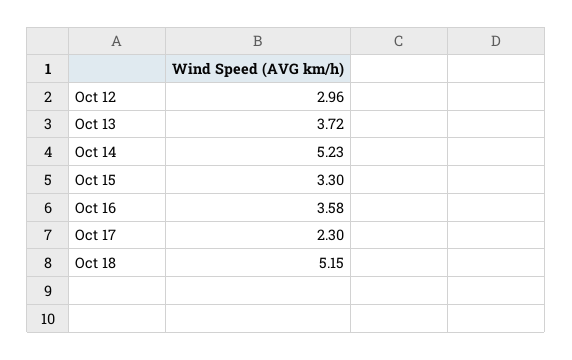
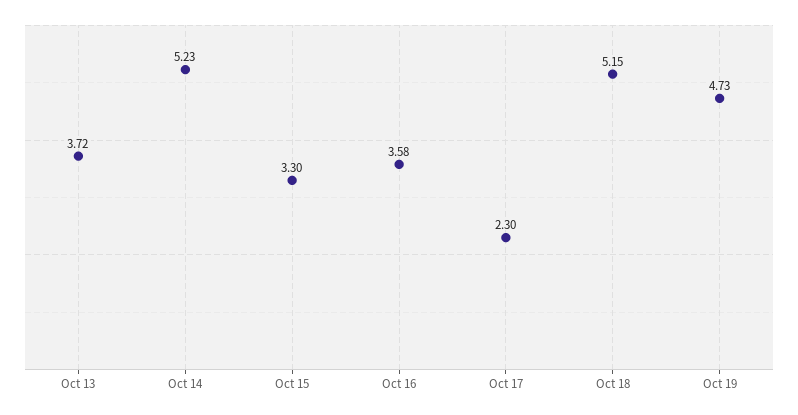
Oct 12: 2.96 -> none
Oct 19: none -> 4.73

